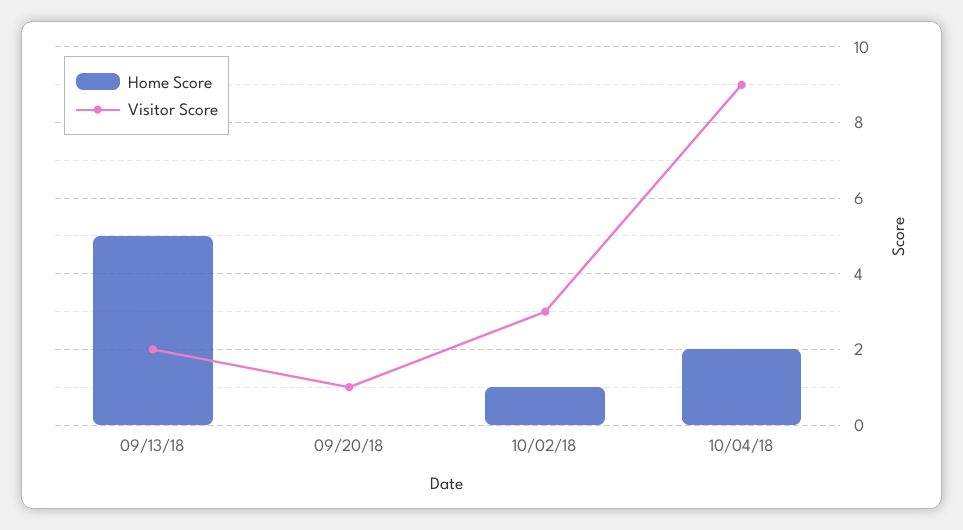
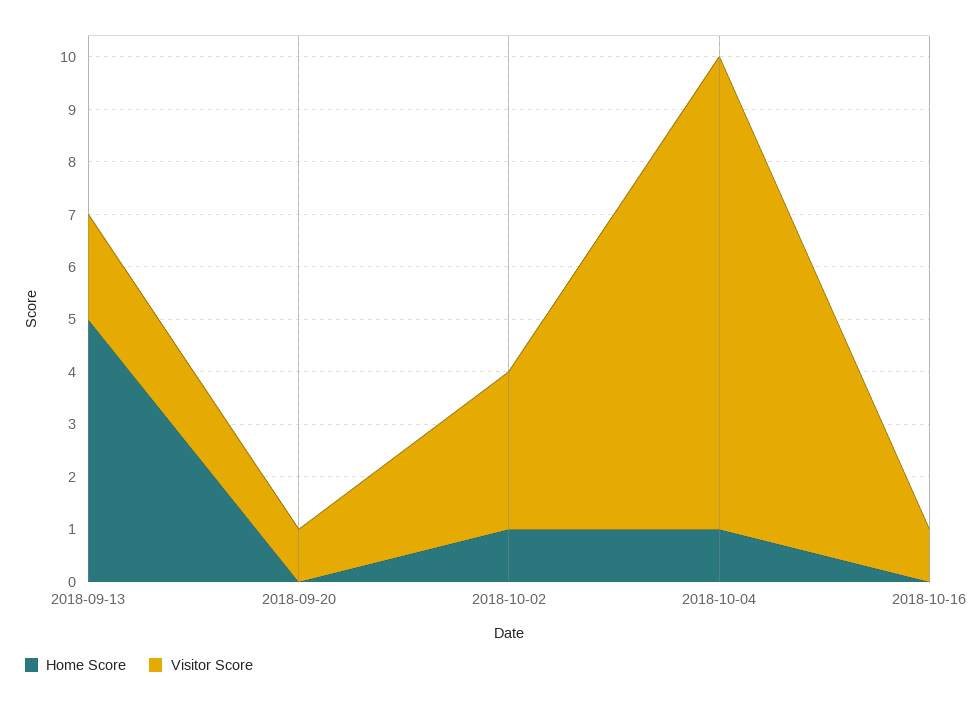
Home Score, 10/04/18: 2 -> 1
Home Score, 2018-10-16: none -> 0
Visitor Score, 2018-10-16: none -> 1

